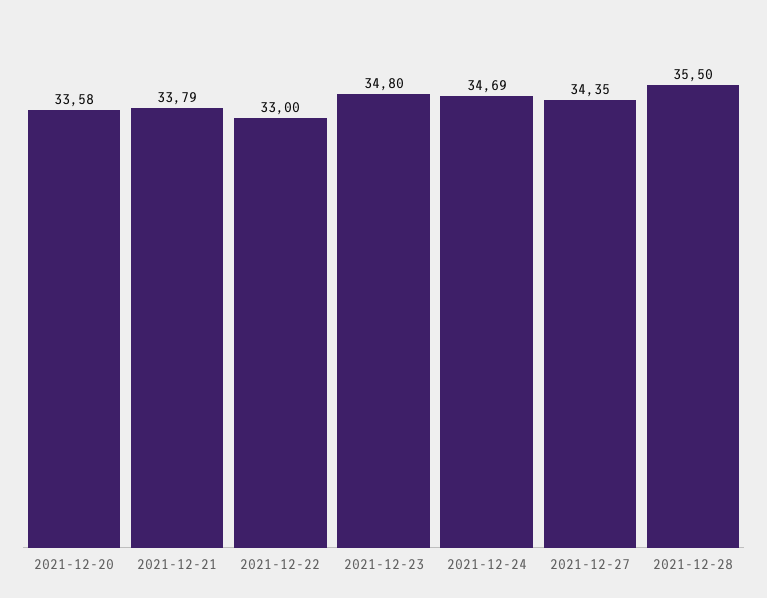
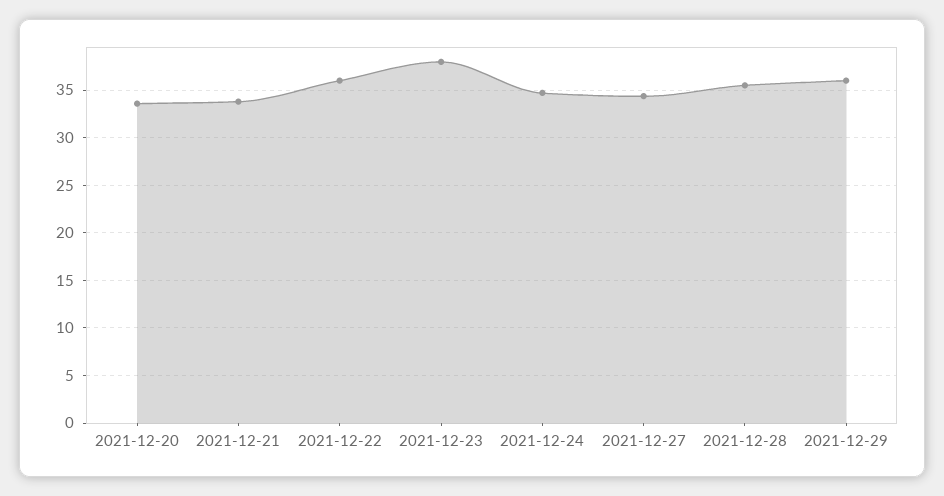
2021-12-22: 33 -> 36
2021-12-23: 34.8 -> 38
2021-12-29: none -> 36

